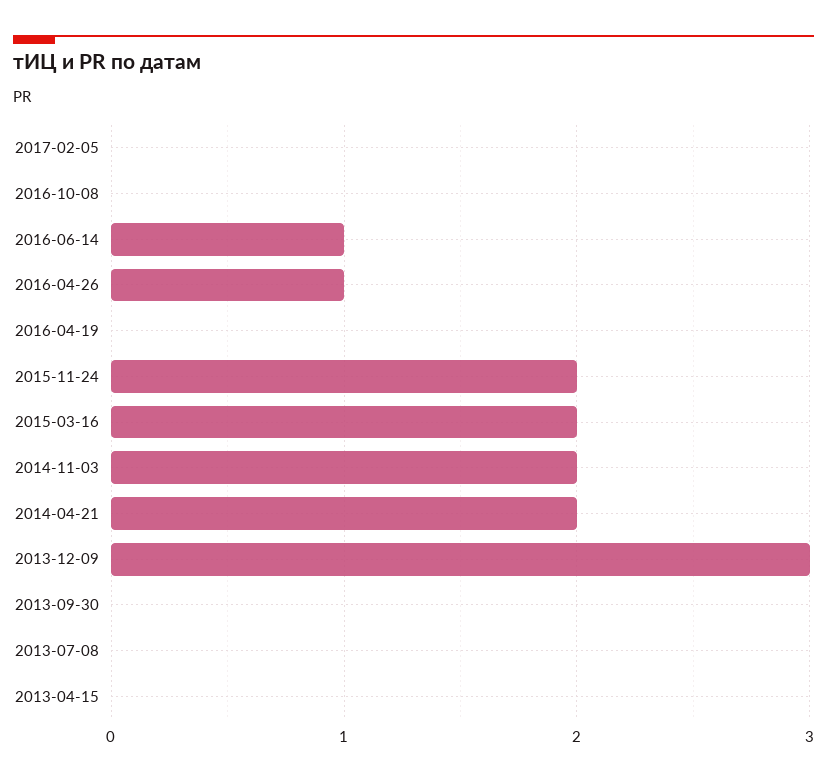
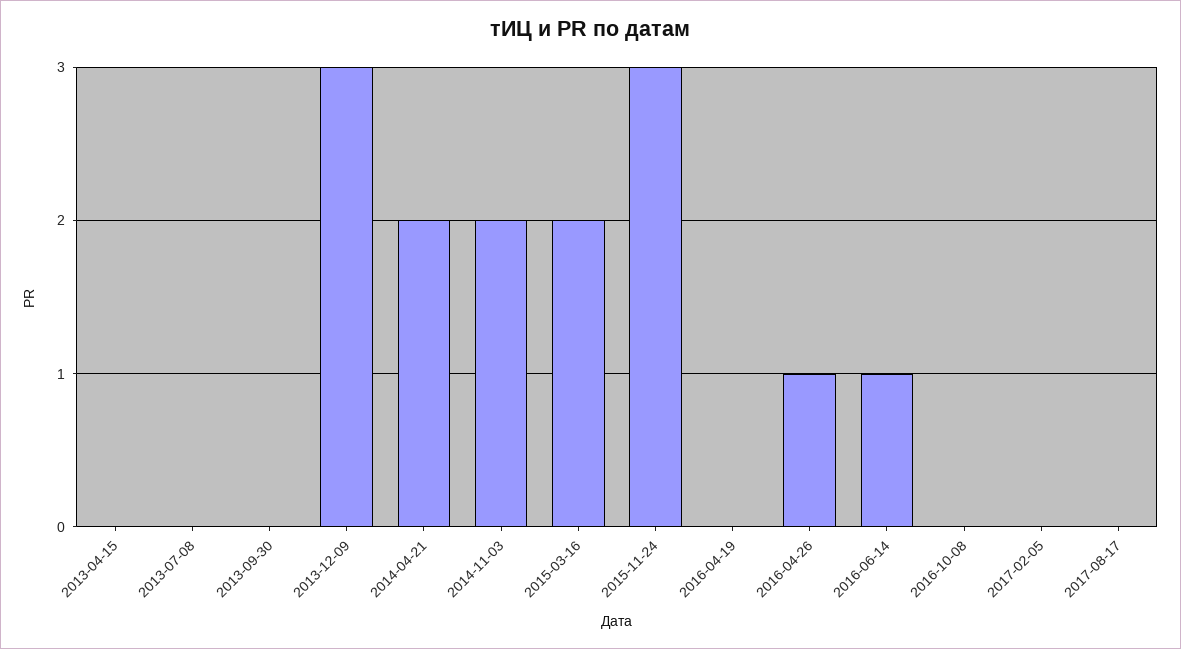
2015-11-24: 2 -> 3
2017-08-17: none -> 0

